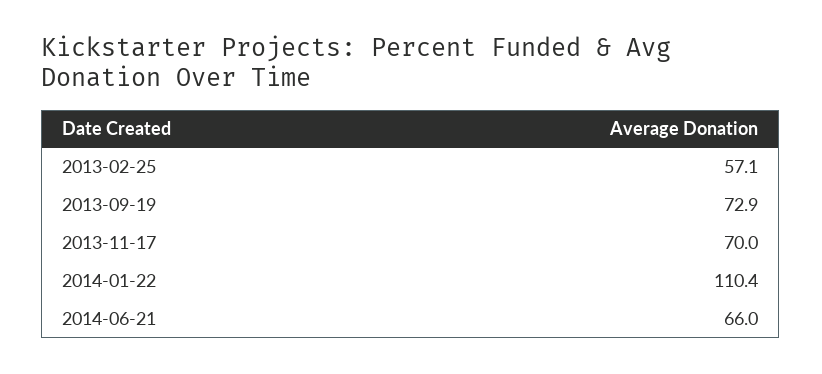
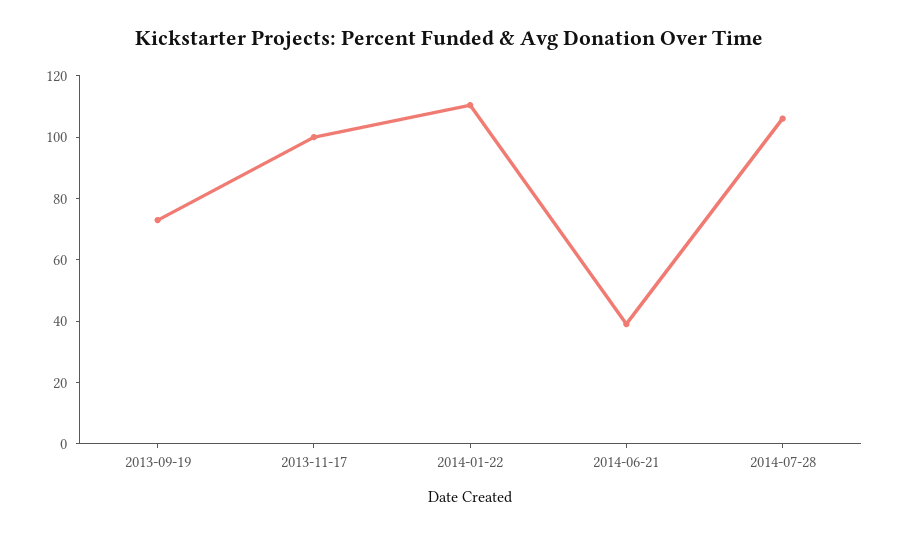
2013-02-25: 57.1 -> none
2013-11-17: 70 -> 100
2014-06-21: 66 -> 40
2014-07-28: none -> 105

